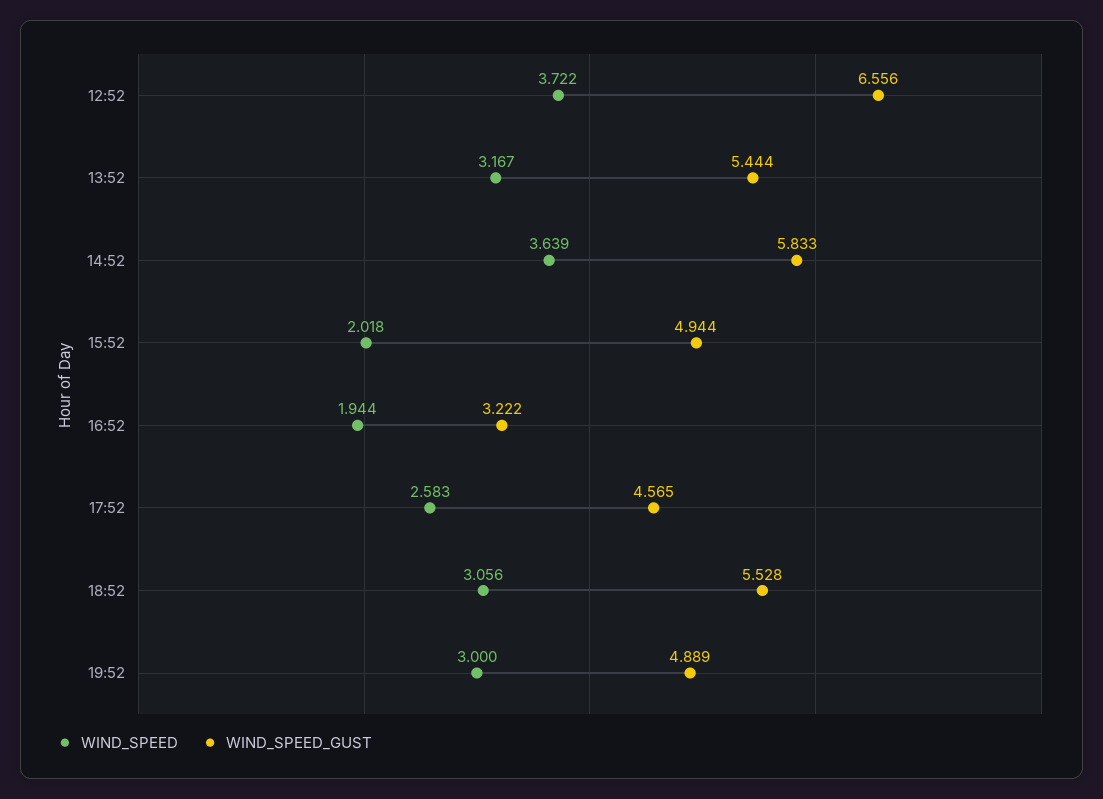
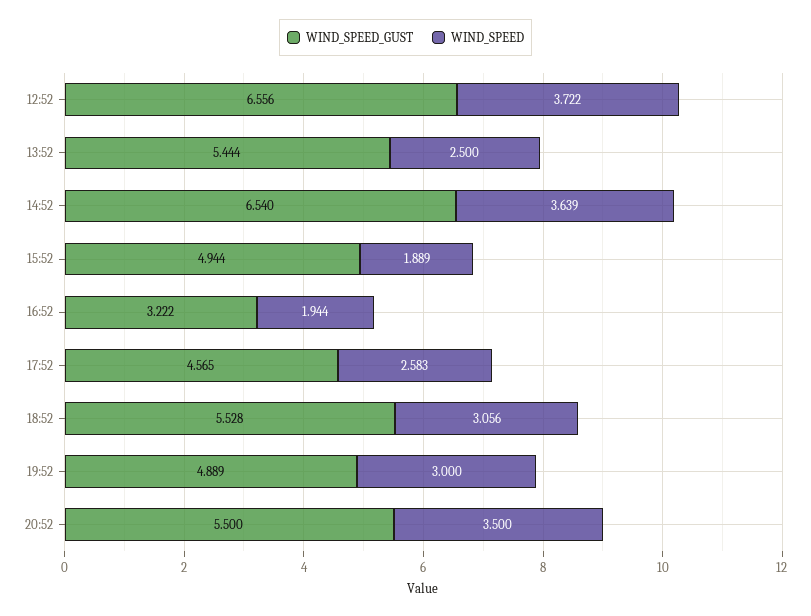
WIND_SPEED, 13:52: 3.167 -> 2.5
WIND_SPEED_GUST, 14:52: 5.833 -> 6.54
WIND_SPEED, 15:52: 2.018 -> 1.889
WIND_SPEED_GUST, 20:52: none -> 5.5
WIND_SPEED, 20:52: none -> 3.5

